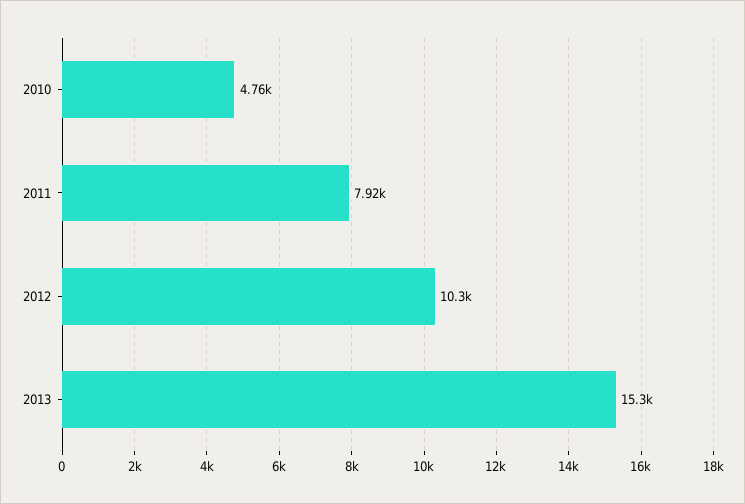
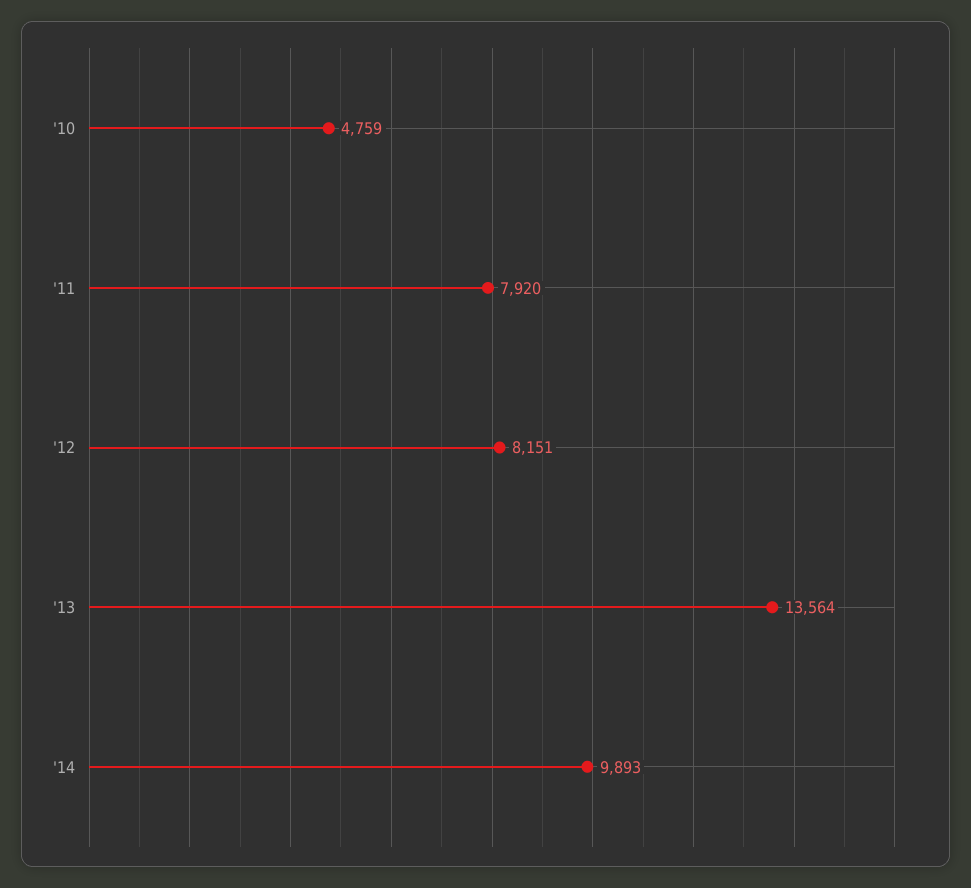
2012: 10300 -> 8151
2013: 15300 -> 13564
'14: none -> 9893

